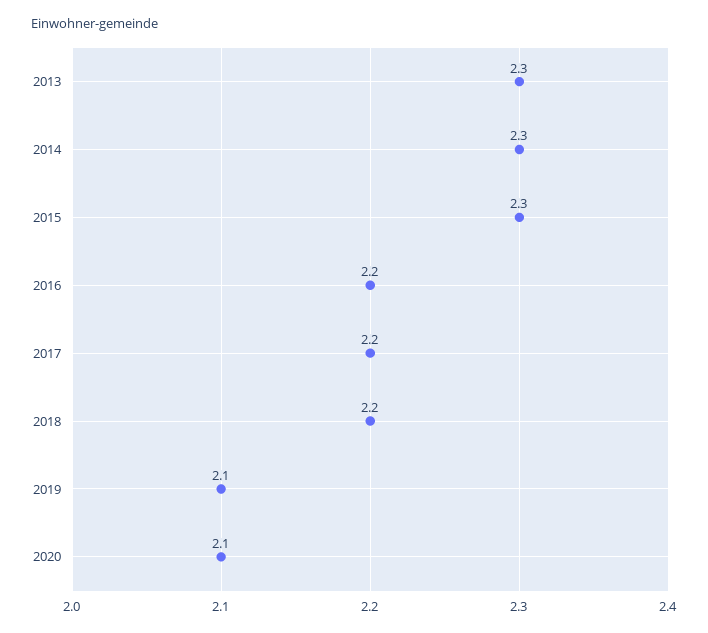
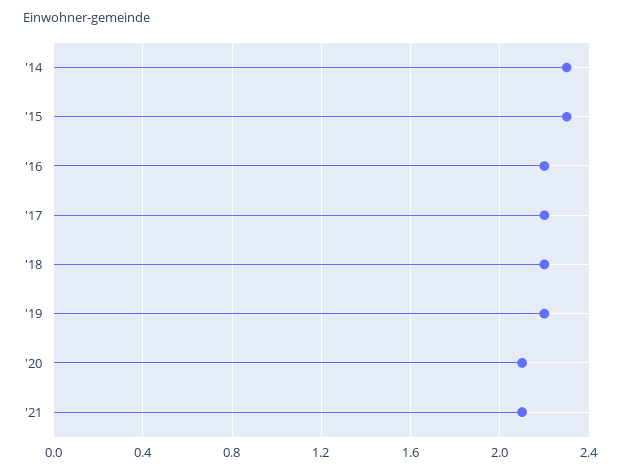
2013: 2.3 -> none
2019: 2.1 -> 2.2
'21: none -> 2.1

